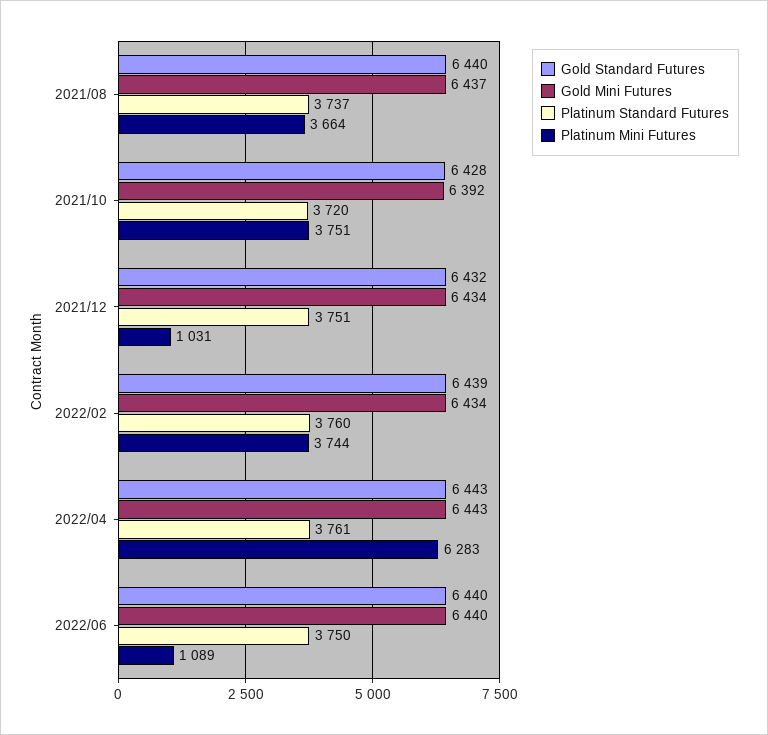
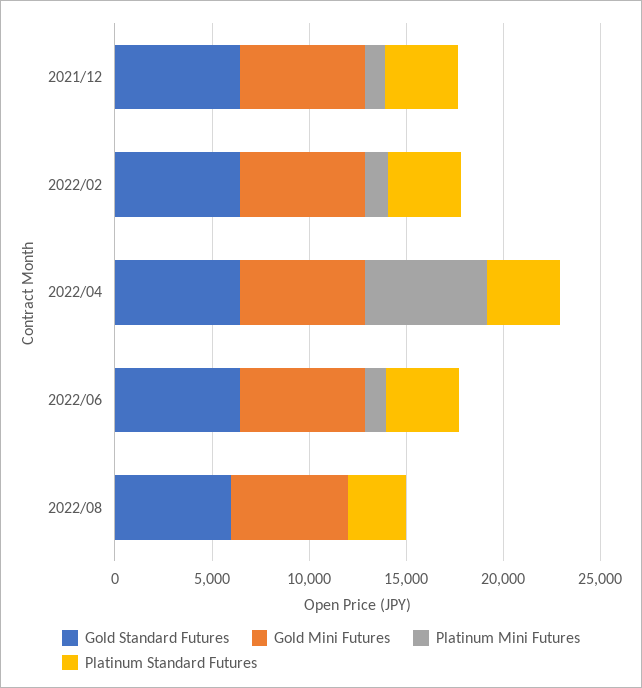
Gold Standard Futures, 2021/08: 6440 -> none
Gold Mini Futures, 2021/08: 6437 -> none
Platinum Standard Futures, 2021/08: 3737 -> none
Platinum Mini Futures, 2021/08: 3664 -> none
Gold Standard Futures, 2021/10: 6428 -> none
Gold Mini Futures, 2021/10: 6392 -> none
Platinum Standard Futures, 2021/10: 3720 -> none
Platinum Mini Futures, 2021/10: 3751 -> none
Platinum Mini Futures, 2022/02: 3744 -> 1000
Gold Standard Futures, 2022/08: none -> 6000
Gold Mini Futures, 2022/08: none -> 6000
Platinum Mini Futures, 2022/08: none -> 0
Platinum Standard Futures, 2022/08: none -> 3000

